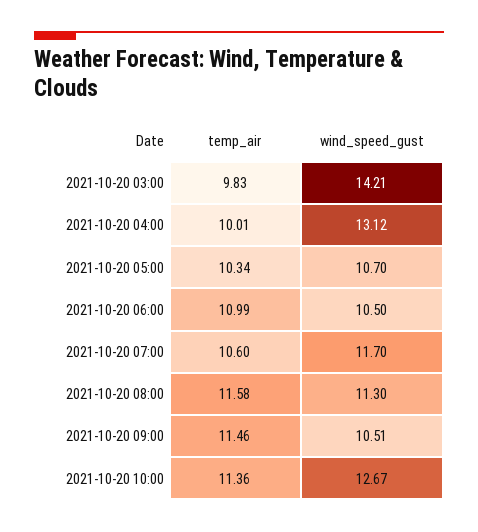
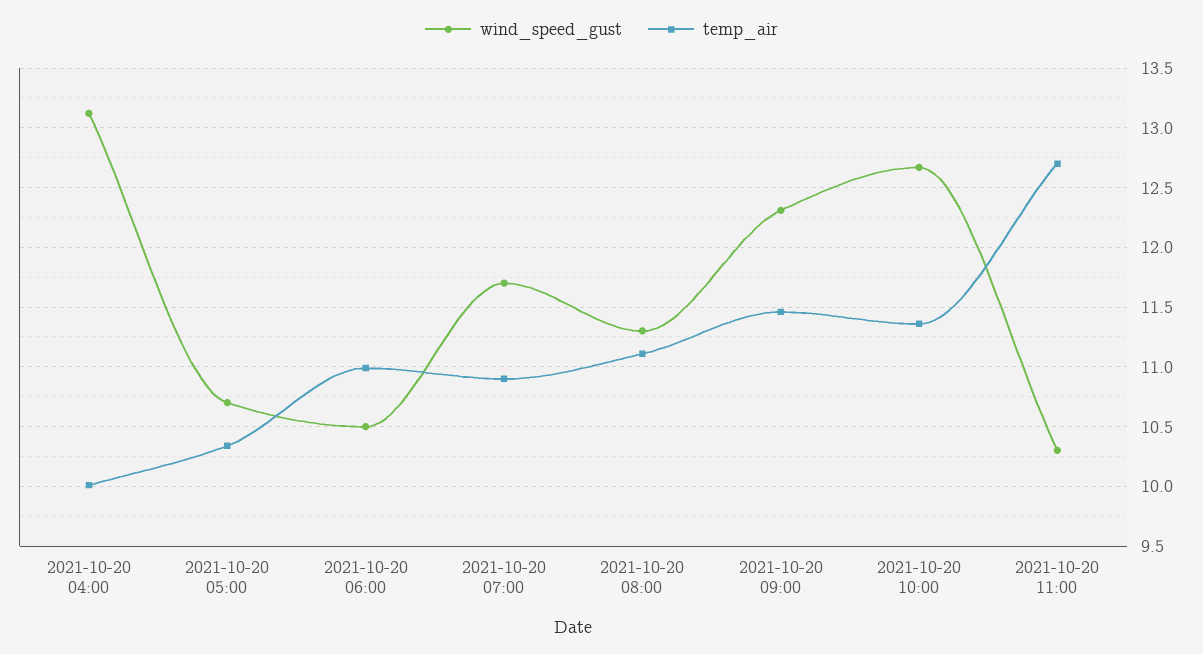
temp_air, 2021-10-20 03:00: 9.83 -> none
wind_speed_gust, 2021-10-20 03:00: 14.21 -> none
temp_air, 2021-10-20 07:00: 10.6 -> 10.9
temp_air, 2021-10-20 08:00: 11.58 -> 11.1
wind_speed_gust, 2021-10-20 09:00: 10.51 -> 12.3
wind_speed_gust, 2021-10-20 11:00: none -> 10.3
temp_air, 2021-10-20 11:00: none -> 12.7

